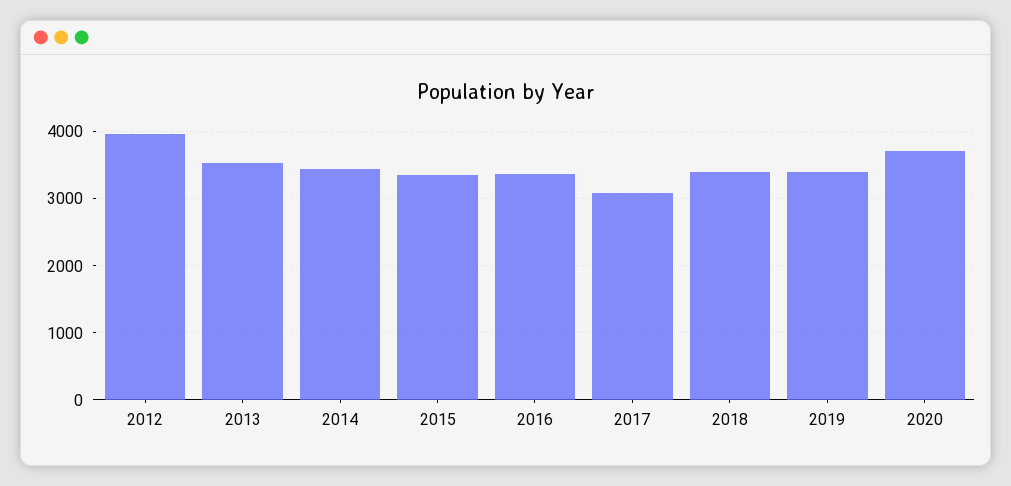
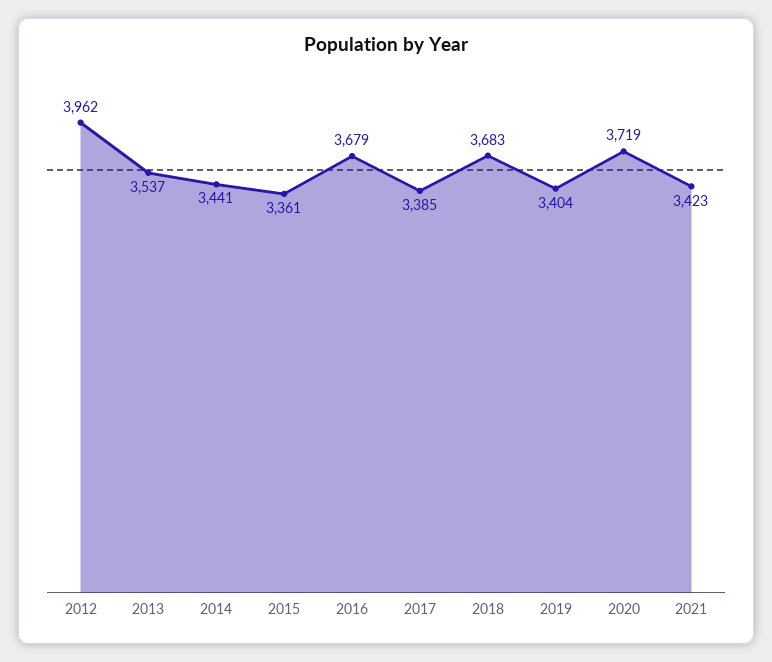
2016: 3400 -> 3679
2017: 3100 -> 3385
2018: 3400 -> 3683
2021: none -> 3423

